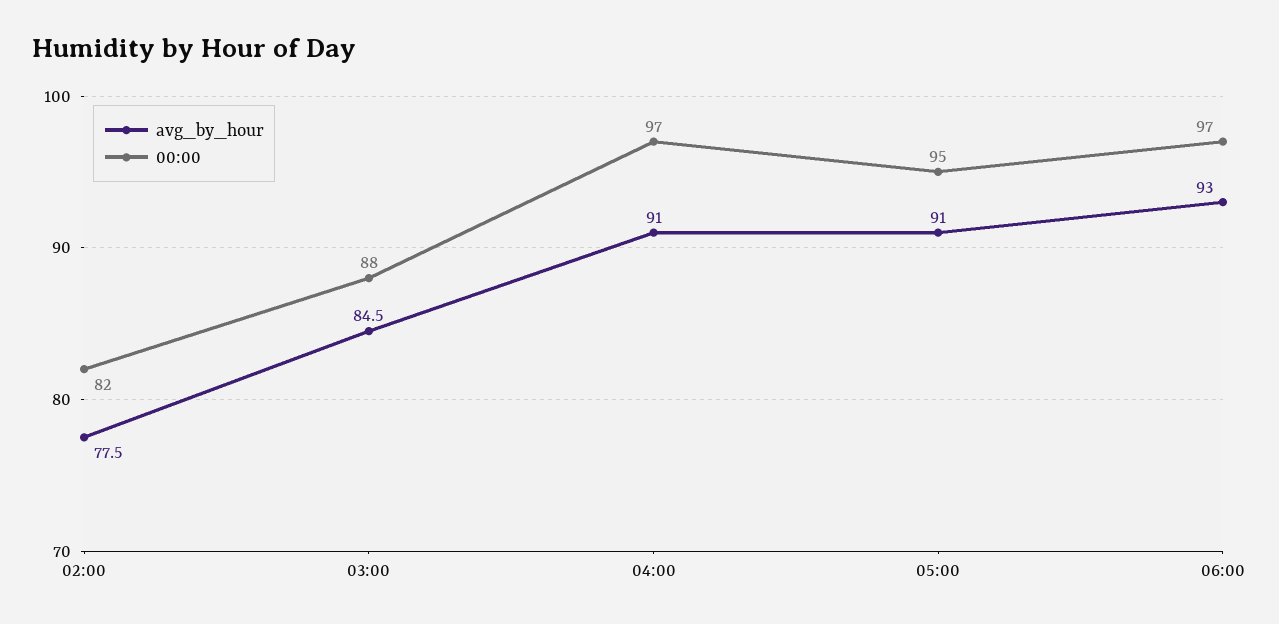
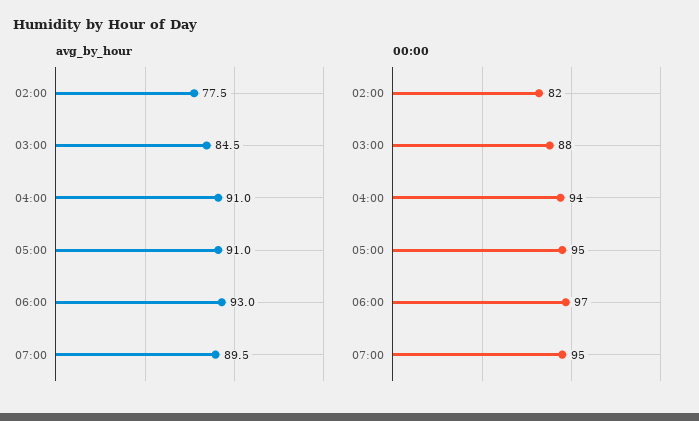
00:00, 04:00: 97 -> 94
avg_by_hour, 07:00: none -> 89.5
00:00, 07:00: none -> 95

